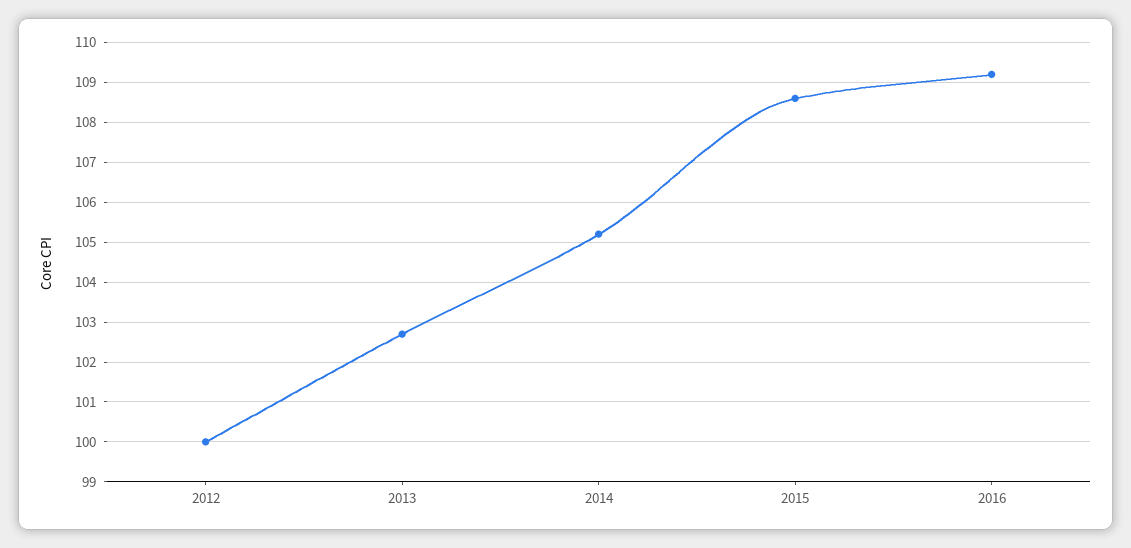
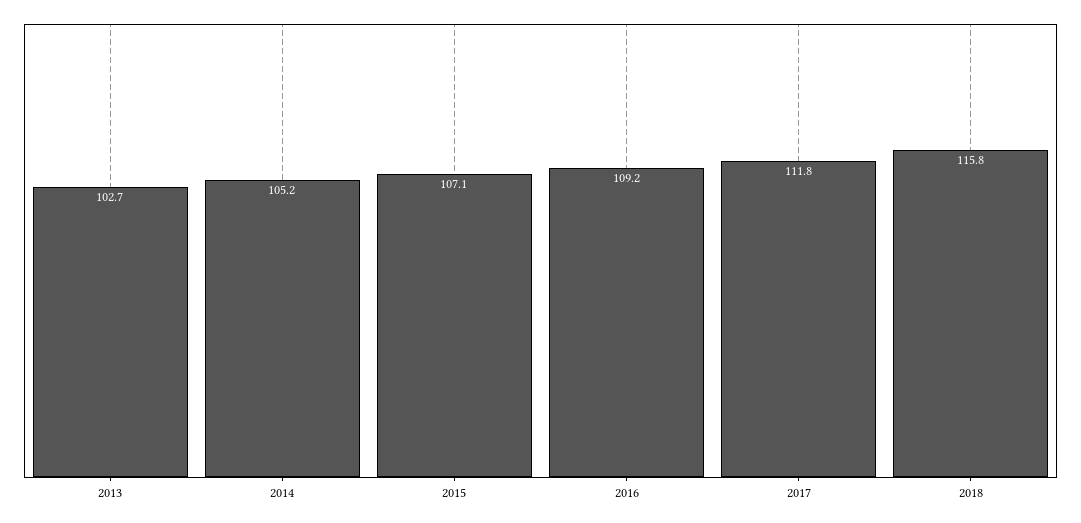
2012: 100 -> none
2015: 108.5 -> 107.1
2017: none -> 111.8
2018: none -> 115.8

